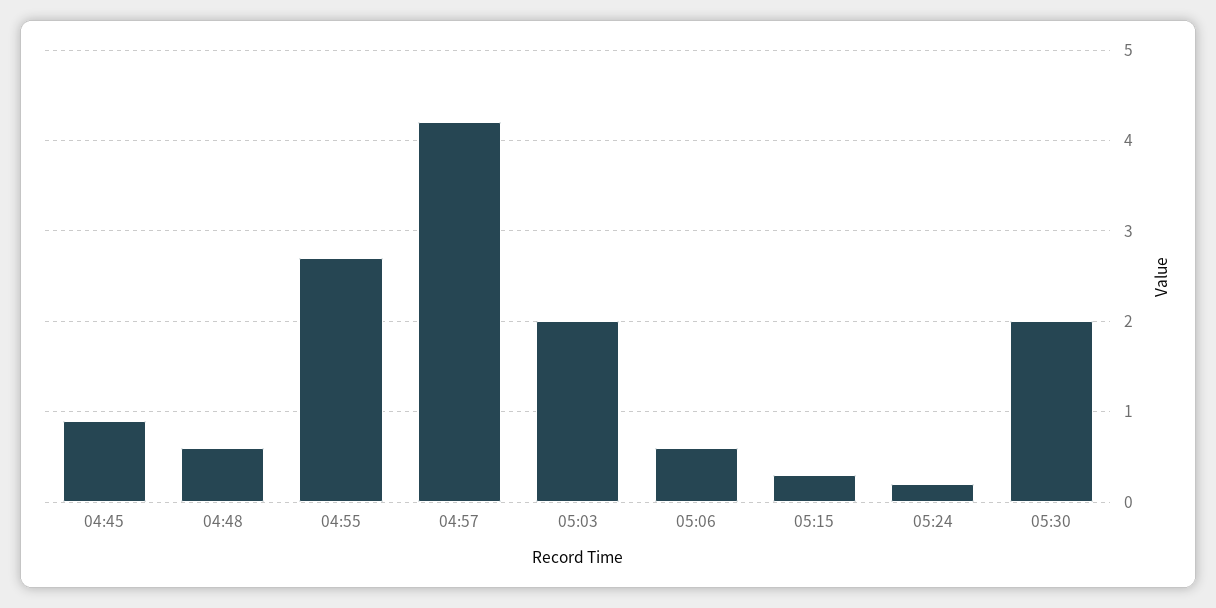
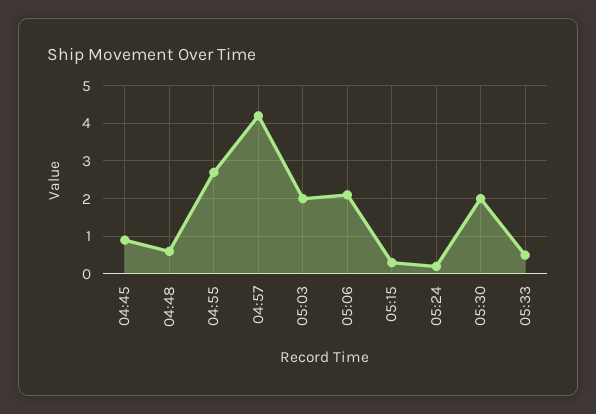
05:06: 0.6 -> 2
05:33: none -> 0.5

